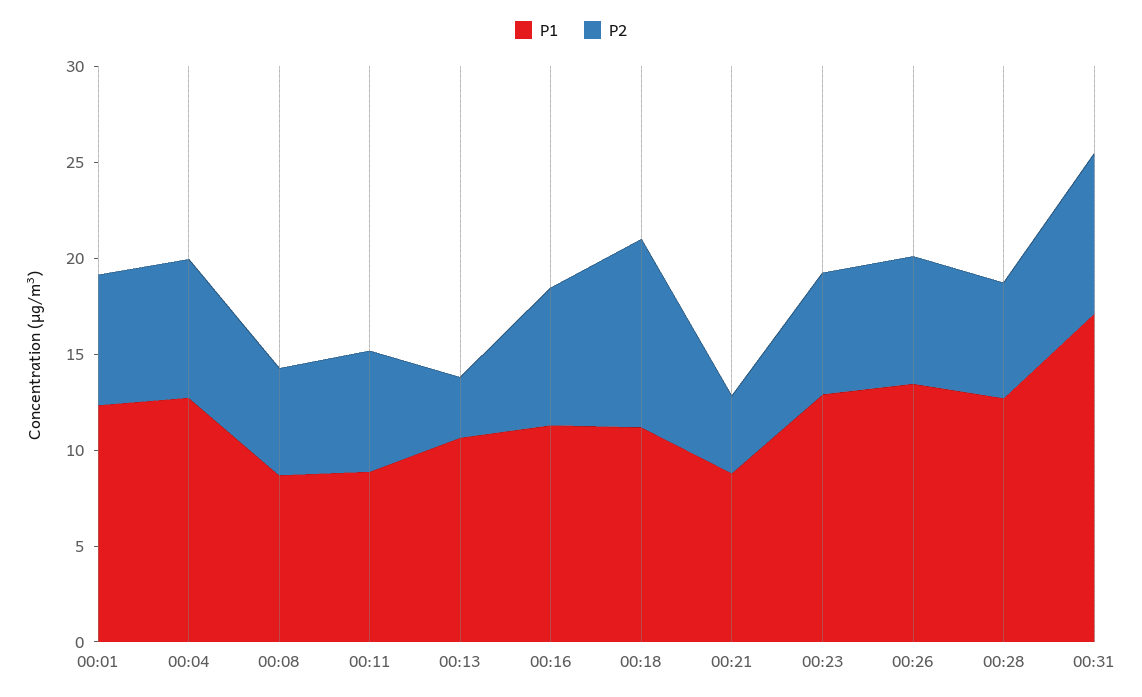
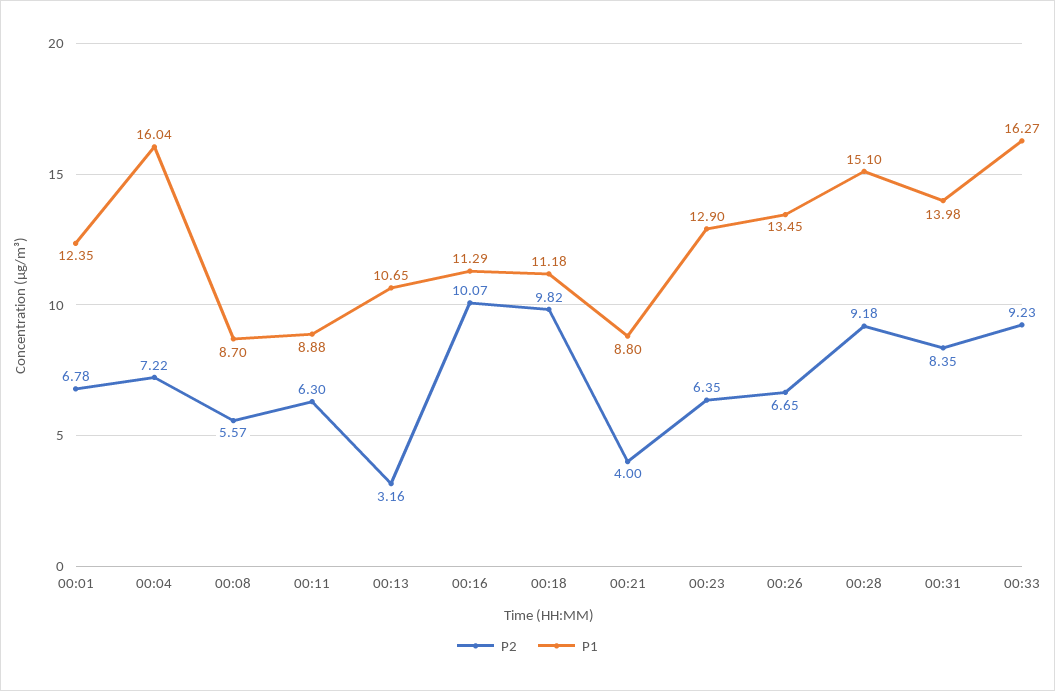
P1, 00:04: 13 -> 16.04
P2, 00:16: 7 -> 10.07
P1, 00:28: 13 -> 15.1
P2, 00:28: 6 -> 9.18
P1, 00:31: 17 -> 13.98
P2, 00:33: none -> 9.23
P1, 00:33: none -> 16.27

